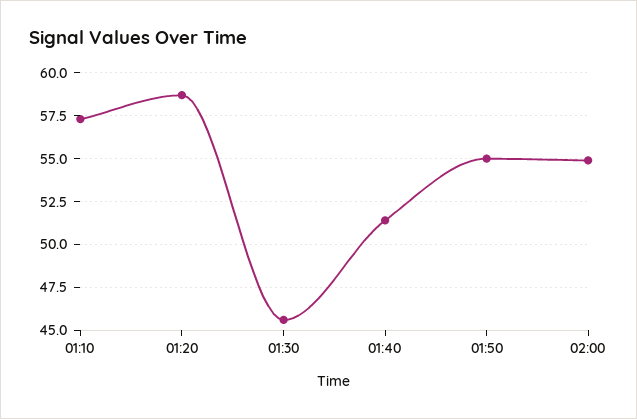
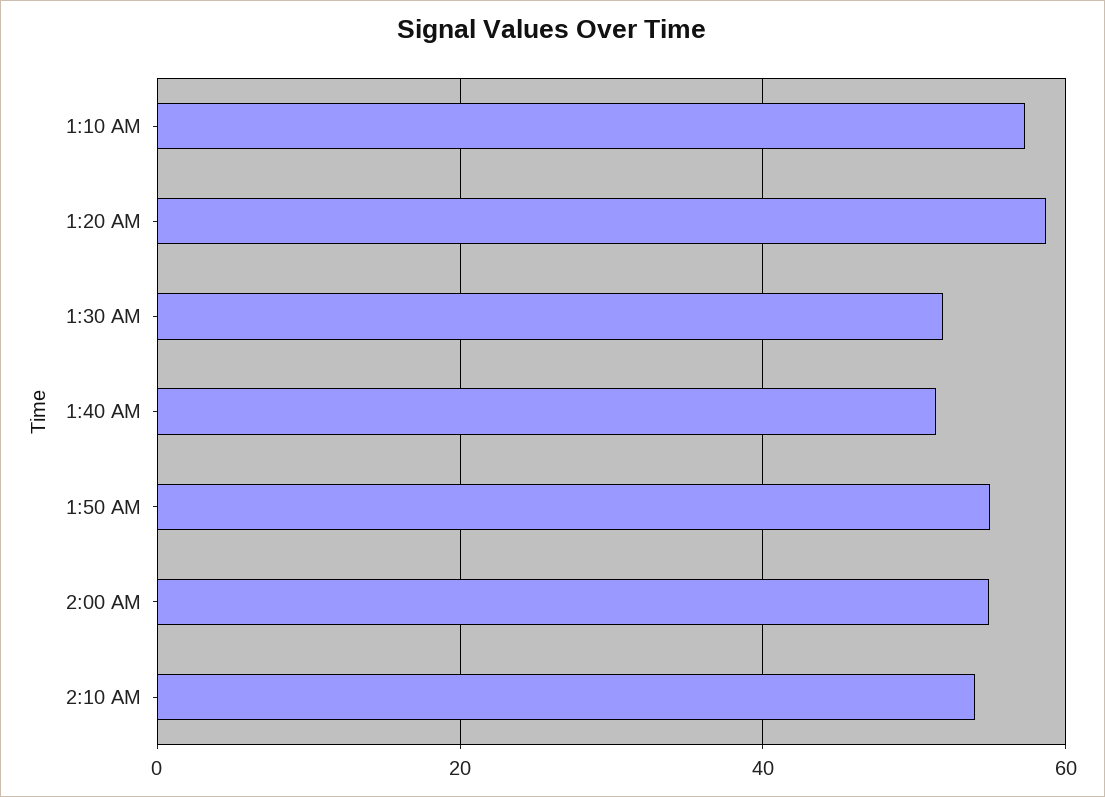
01:30: 45.5 -> 52
2:10 AM: none -> 54

